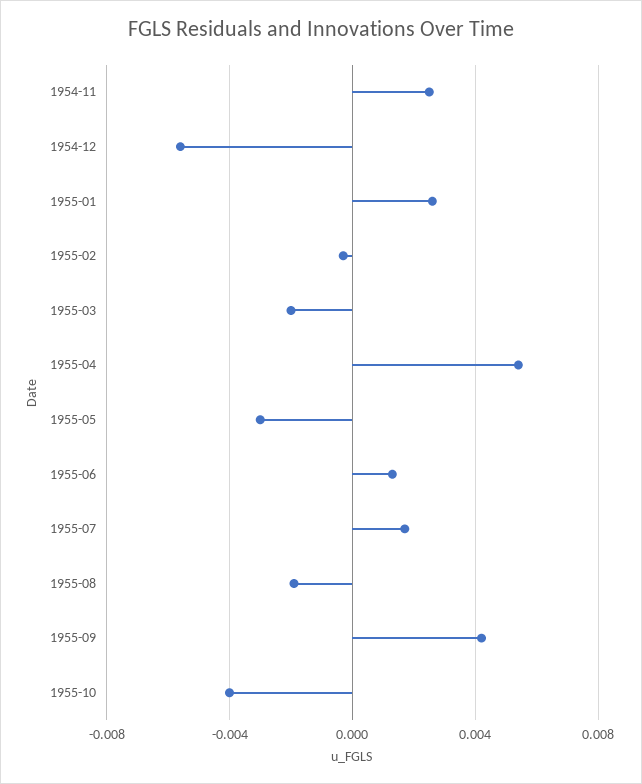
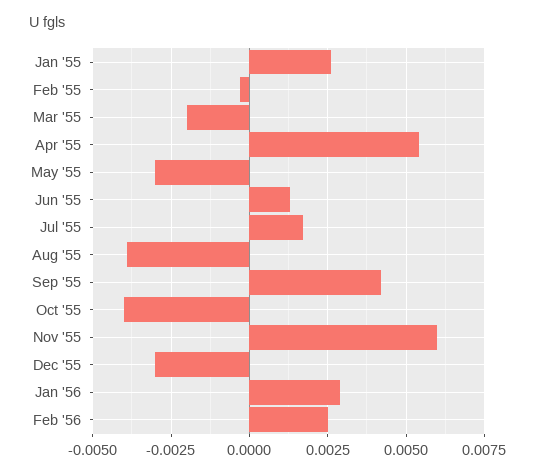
1954-11: 0.0025 -> none
1954-12: -0.0055 -> none
1955-08: -0.002 -> -0.004
Nov '55: none -> 0.006
Dec '55: none -> -0.003
Jan '56: none -> 0.003
Feb '56: none -> 0.0025

